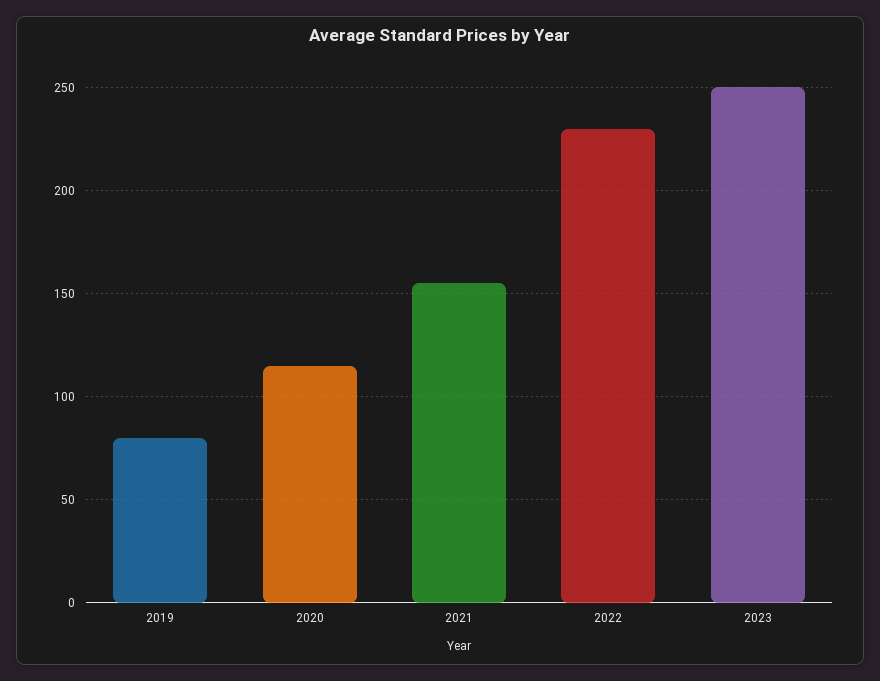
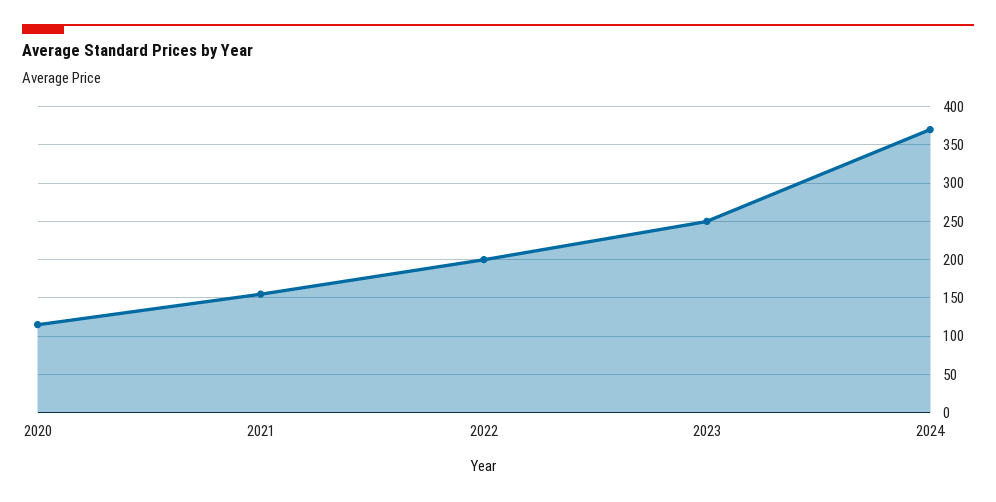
2019: 80 -> none
2022: 230 -> 200
2024: none -> 370

